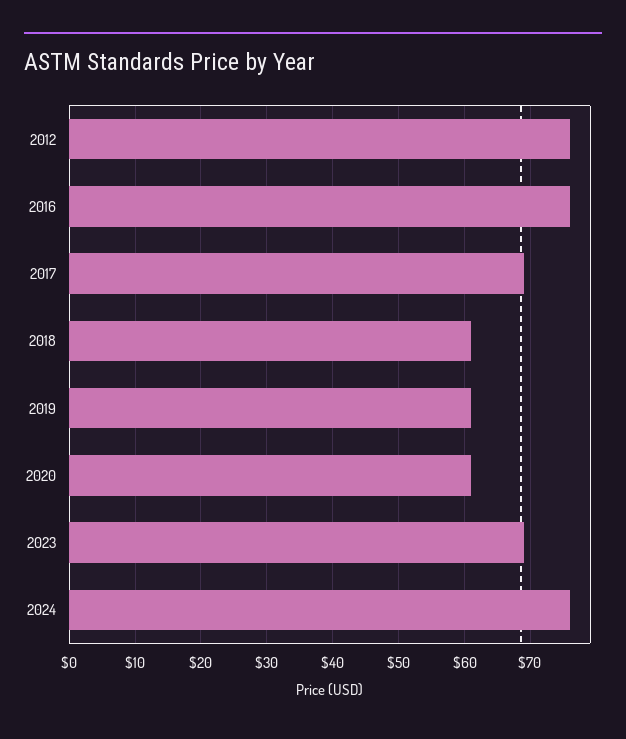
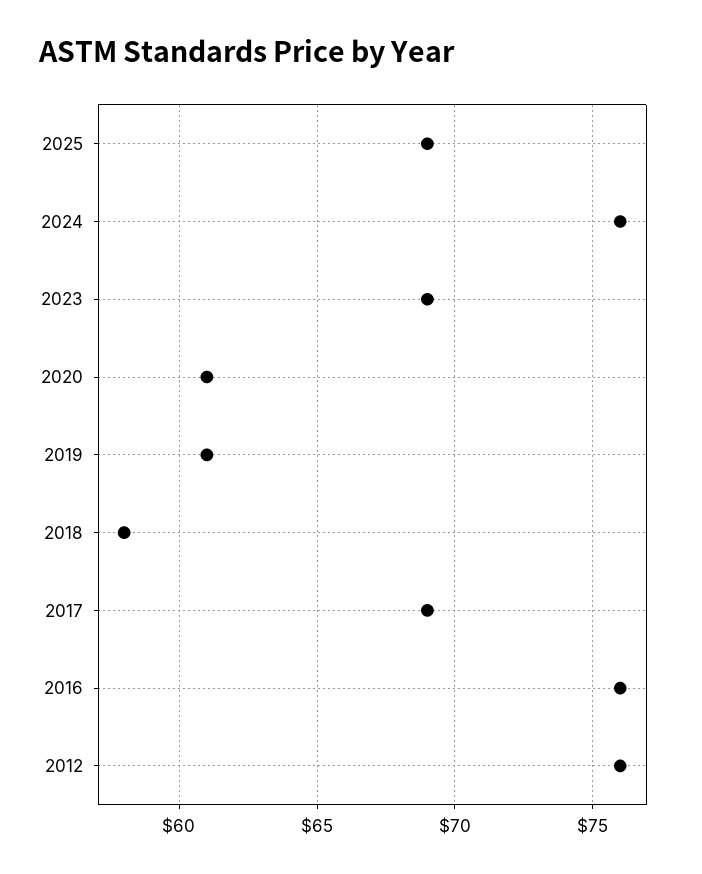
2018: 61 -> 58
2025: none -> 69

